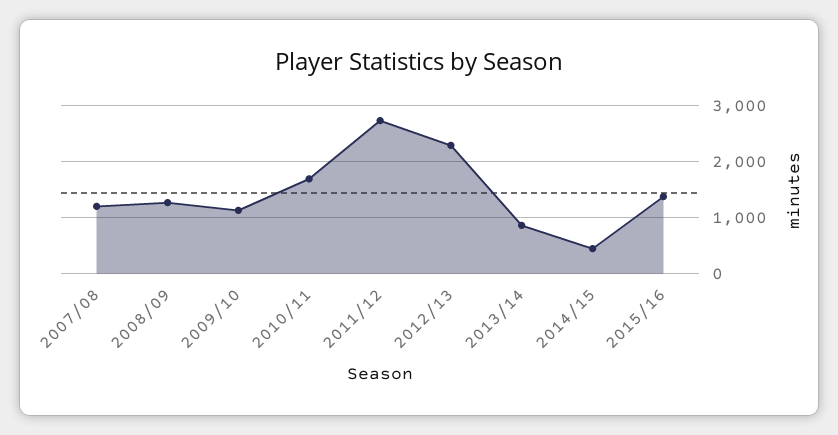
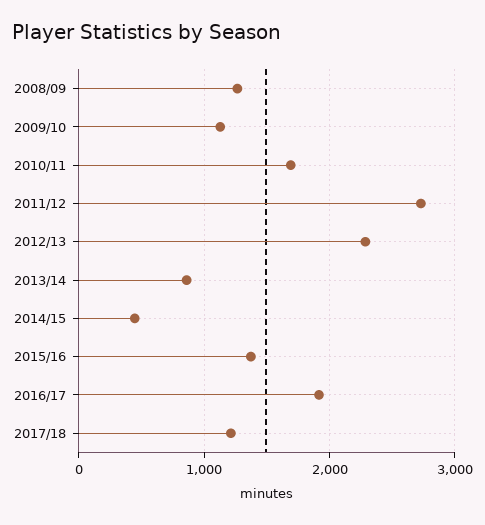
2007/08: 1200 -> none
2016/17: none -> 1900
2017/18: none -> 1200

